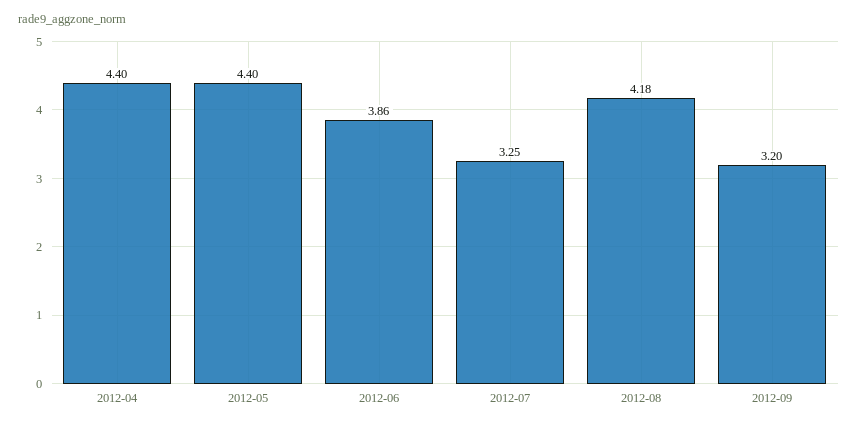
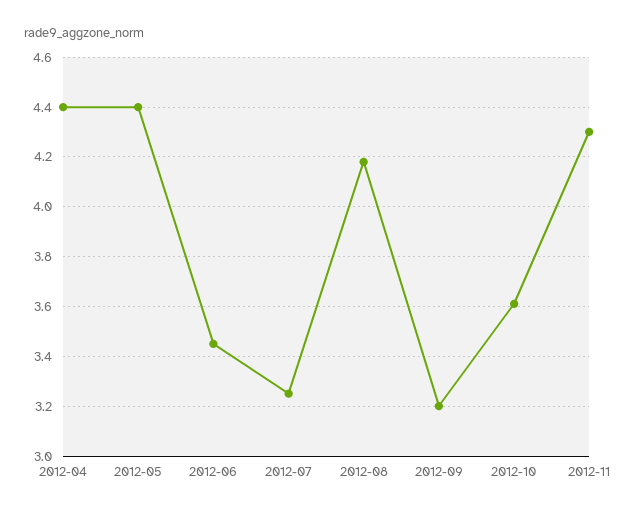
2012-06: 3.86 -> 3.45
2012-10: none -> 3.6
2012-11: none -> 4.3

